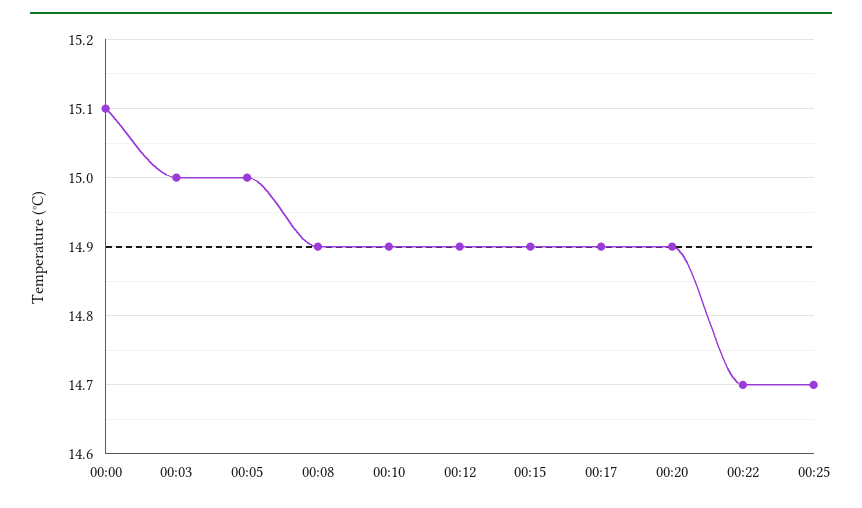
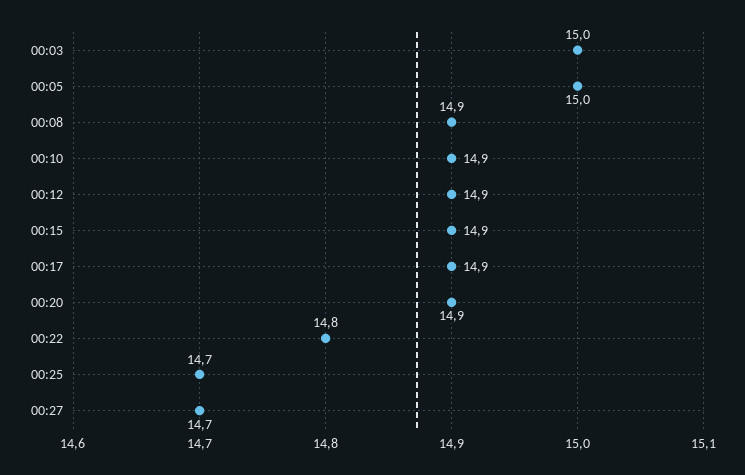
00:00: 15.1 -> none
00:22: 14.7 -> 14.8
00:27: none -> 14.7

